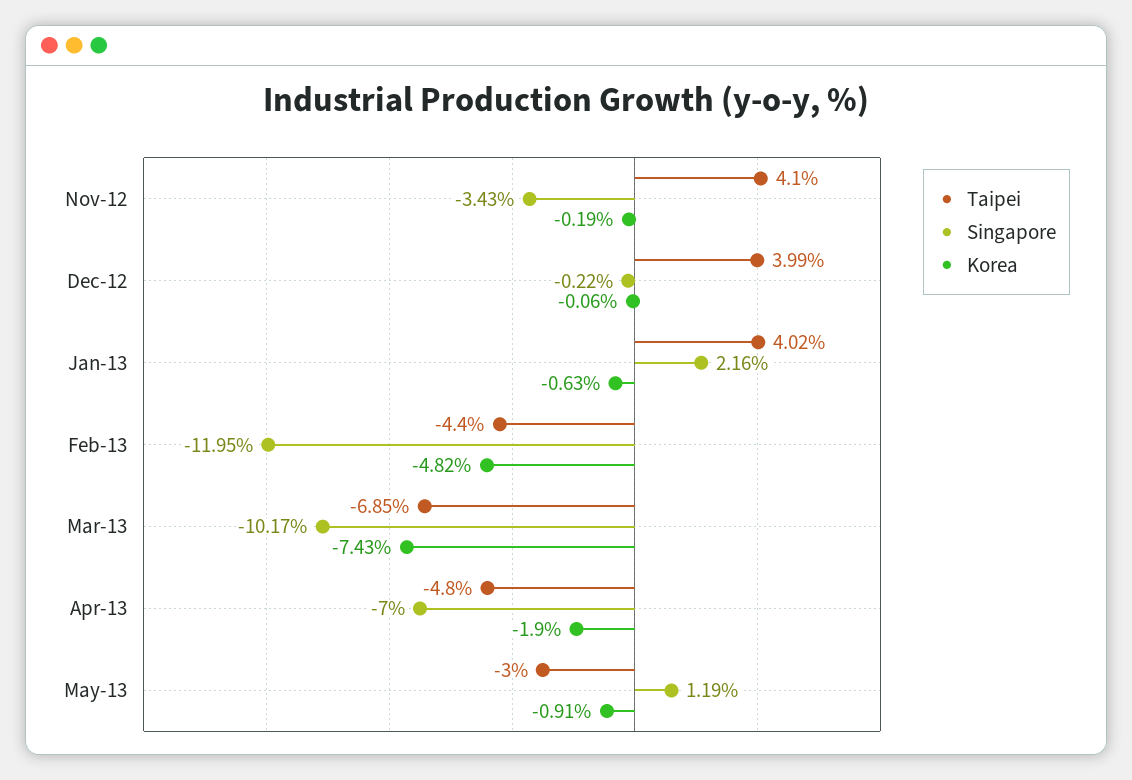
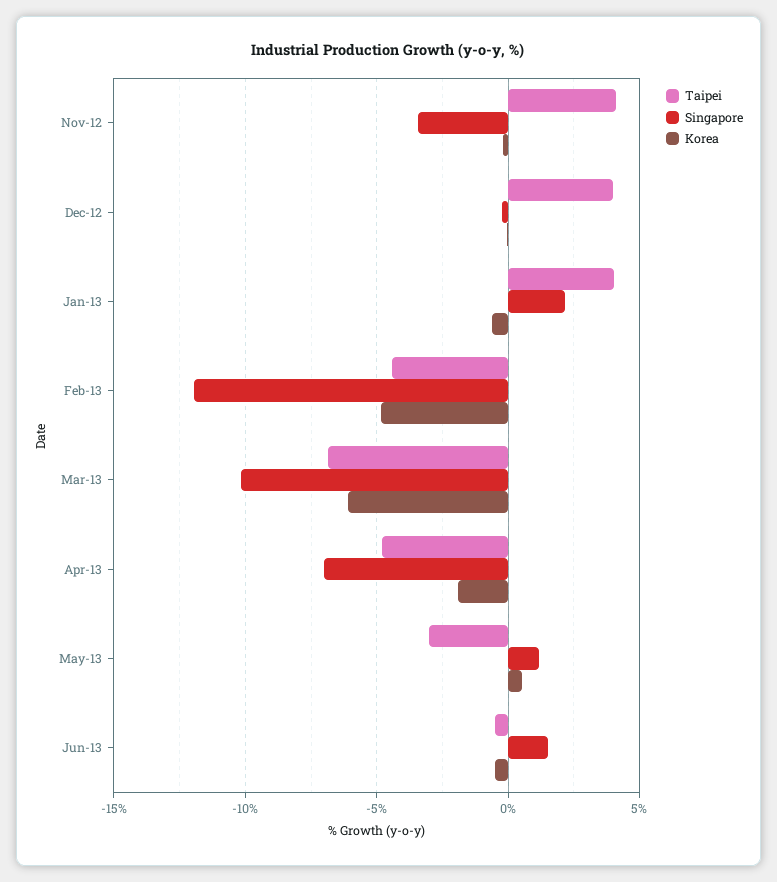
Korea, Mar-13: -7.43 -> -6
Korea, May-13: -0.91 -> 0.5
Taipei, Jun-13: none -> -0.5
Singapore, Jun-13: none -> 1.5
Korea, Jun-13: none -> -0.5

